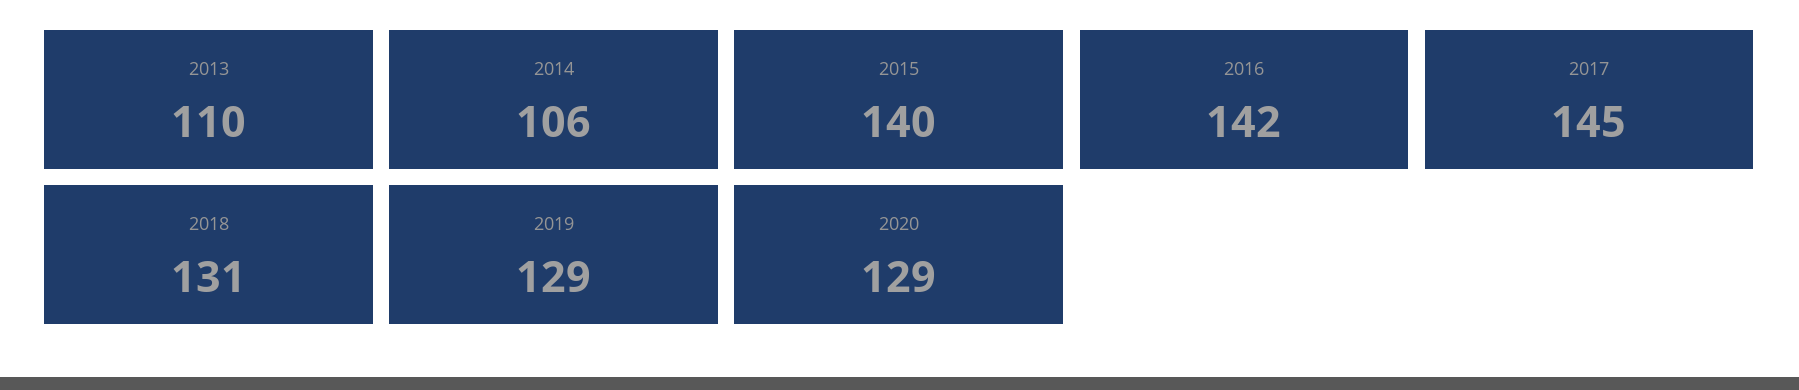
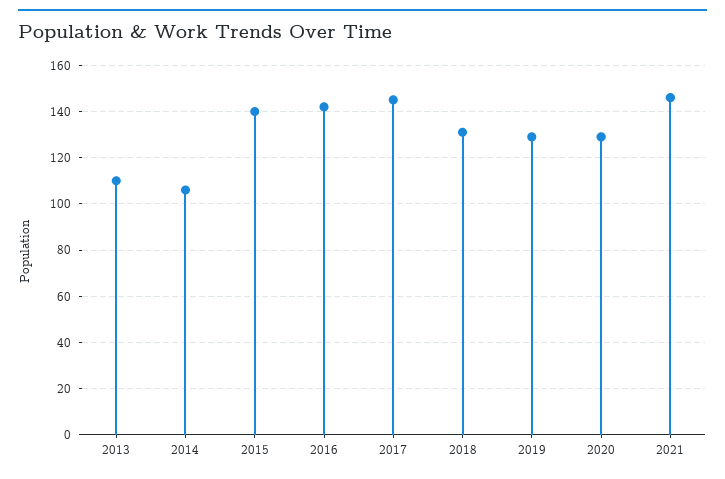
2021: none -> 145

